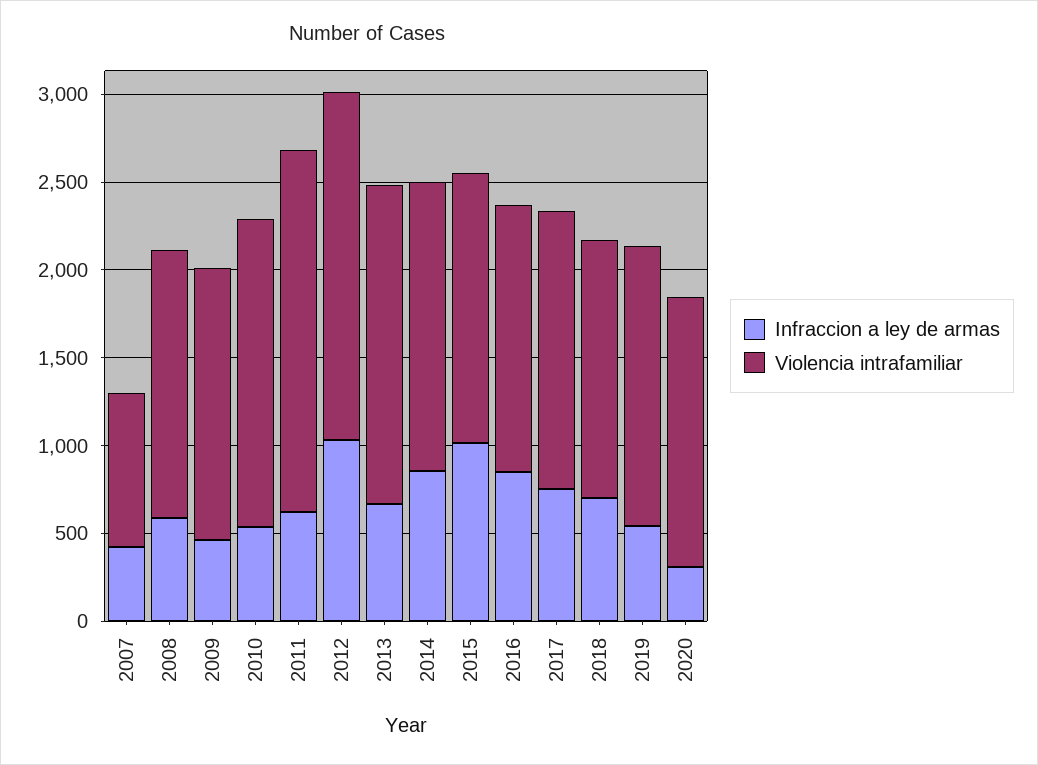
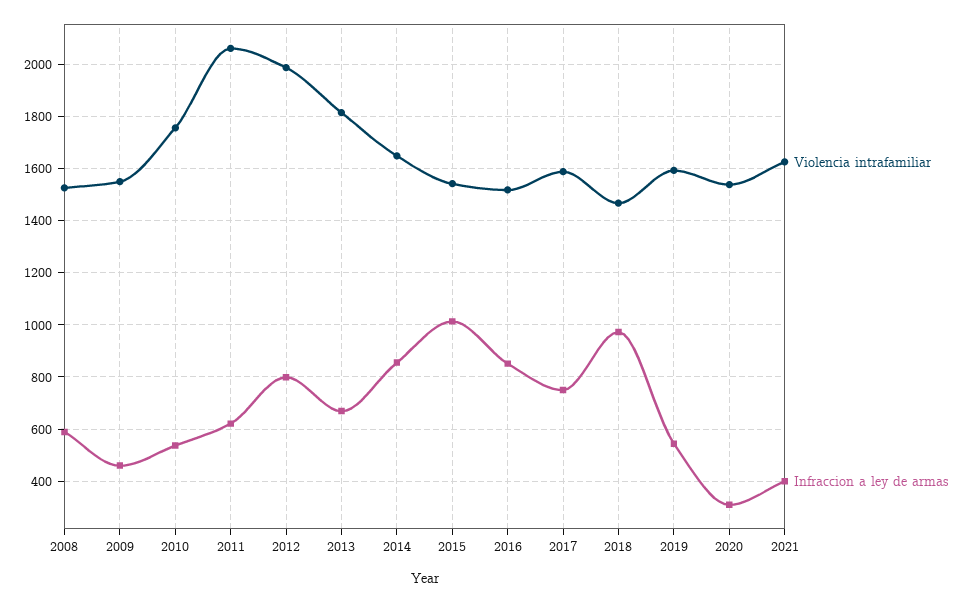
Infraccion a ley de armas, 2007: 400 -> none
Violencia intrafamiliar, 2007: 900 -> none
Infraccion a ley de armas, 2012: 1000 -> 800
Infraccion a ley de armas, 2018: 700 -> 975
Violencia intrafamiliar, 2021: none -> 1625
Infraccion a ley de armas, 2021: none -> 400

